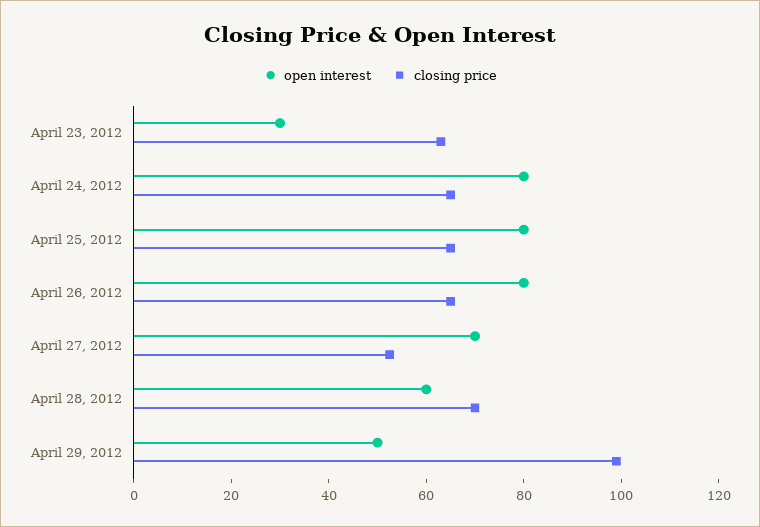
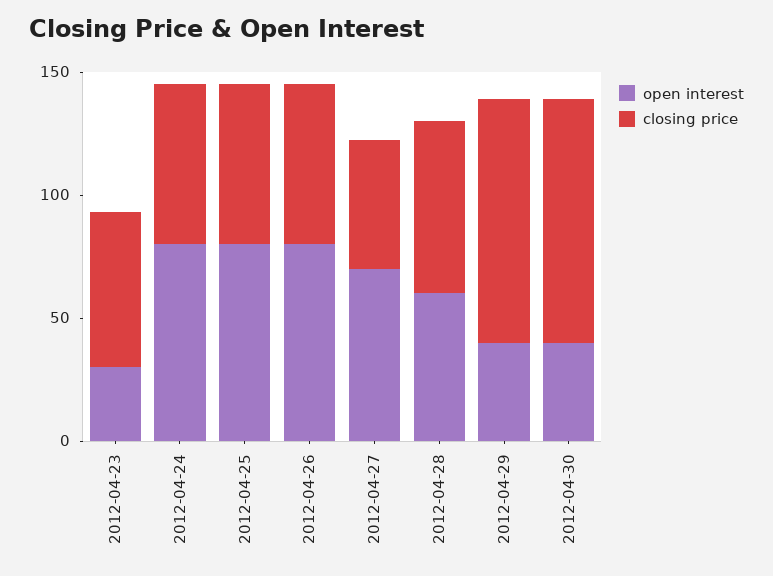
open interest, April 29, 2012: 50 -> 40
open interest, 2012-04-30: none -> 40
closing price, 2012-04-30: none -> 100

